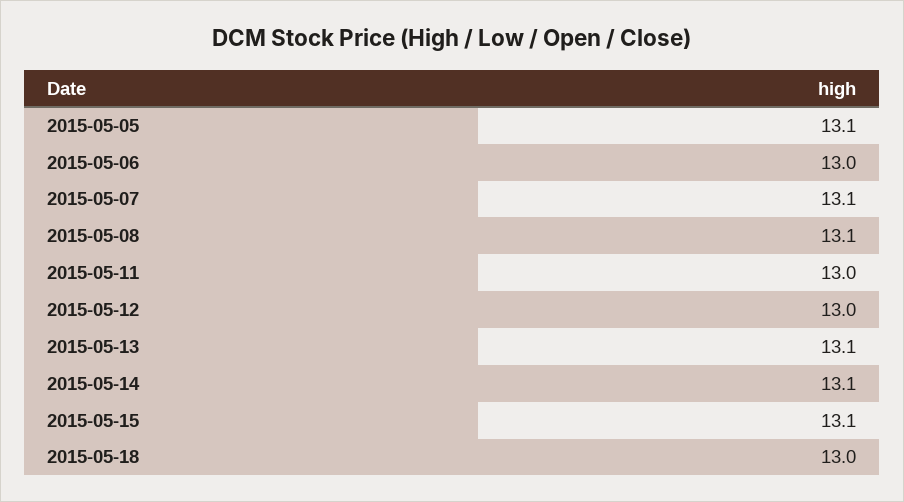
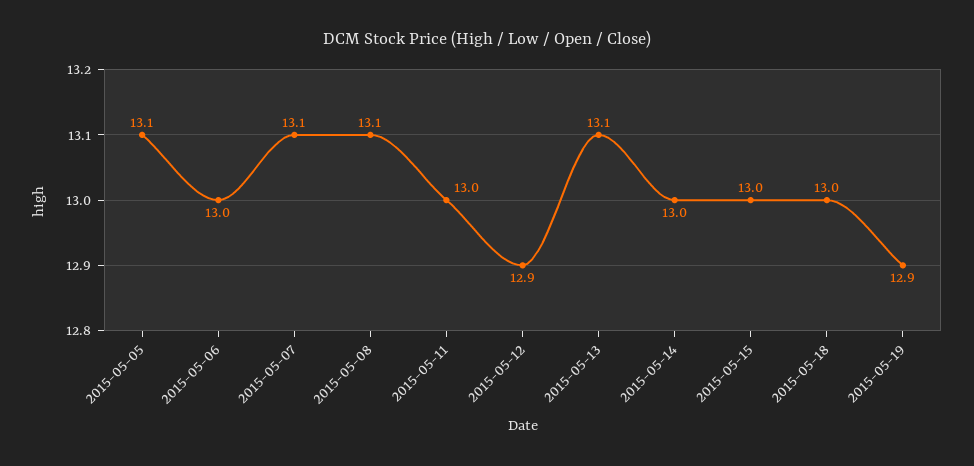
2015-05-12: 13 -> 12.9
2015-05-14: 13.1 -> 13
2015-05-15: 13.1 -> 13
2015-05-19: none -> 12.9

